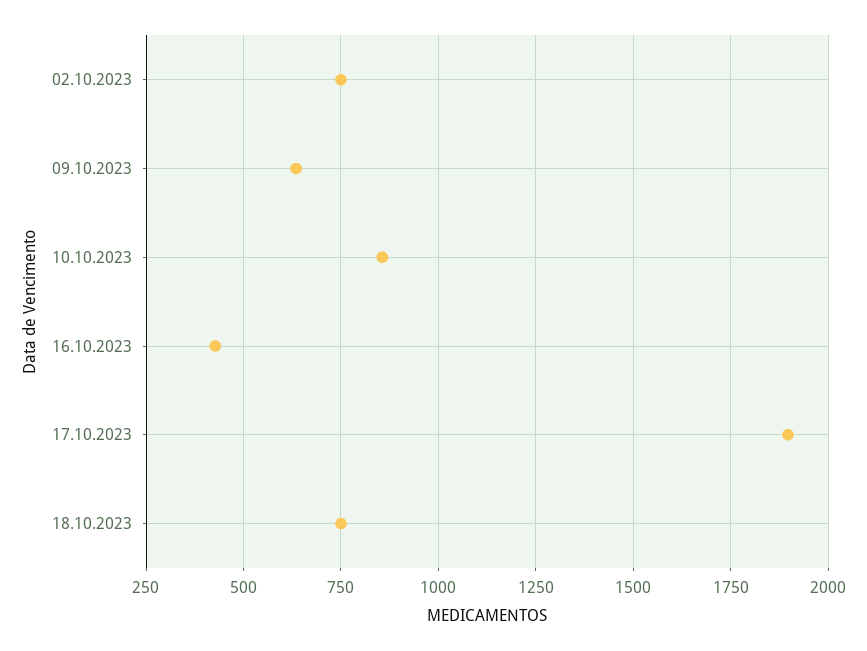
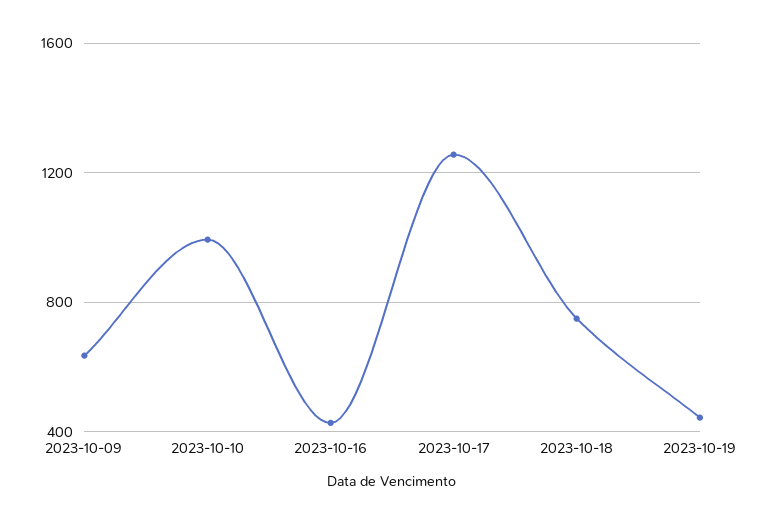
02.10.2023: 750 -> none
10.10.2023: 850 -> 1000
17.10.2023: 1900 -> 1250
2023-10-19: none -> 450

